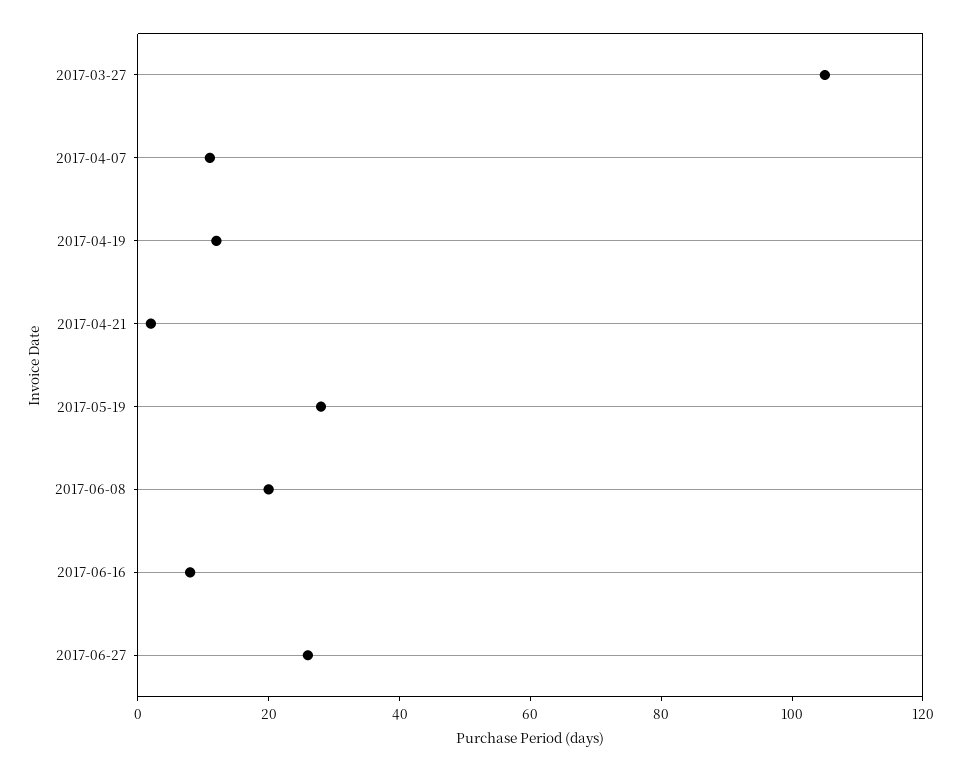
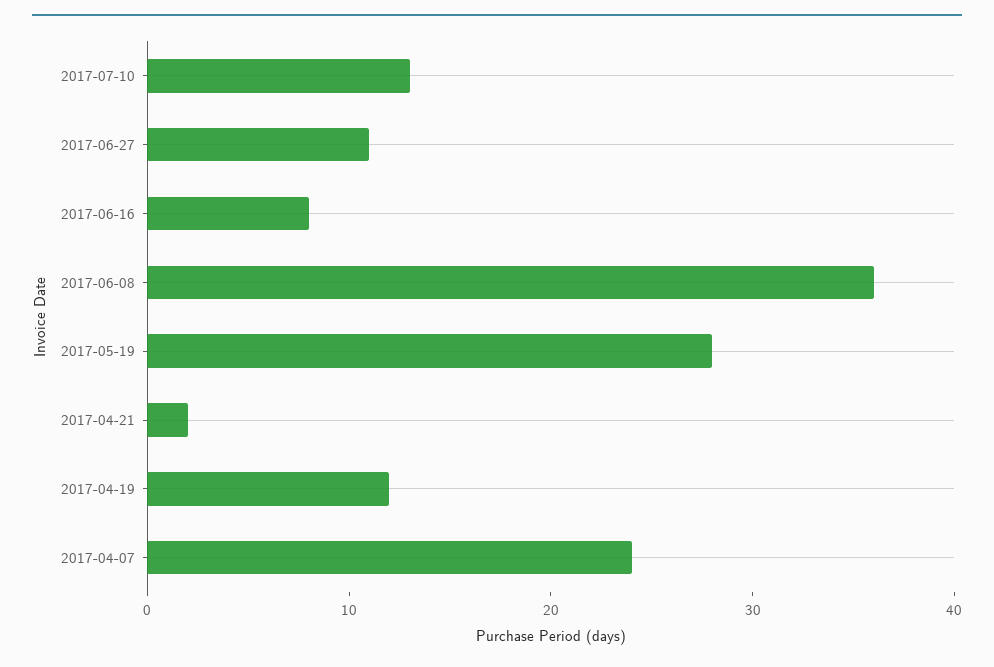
2017-03-27: 105 -> none
2017-04-07: 10 -> 24
2017-06-08: 20 -> 36
2017-06-27: 25 -> 11
2017-07-10: none -> 13

